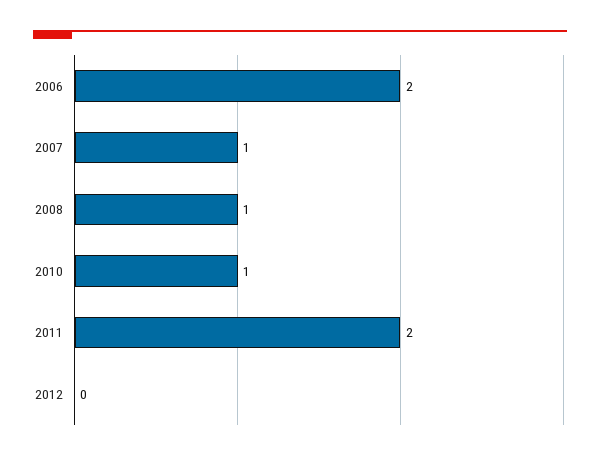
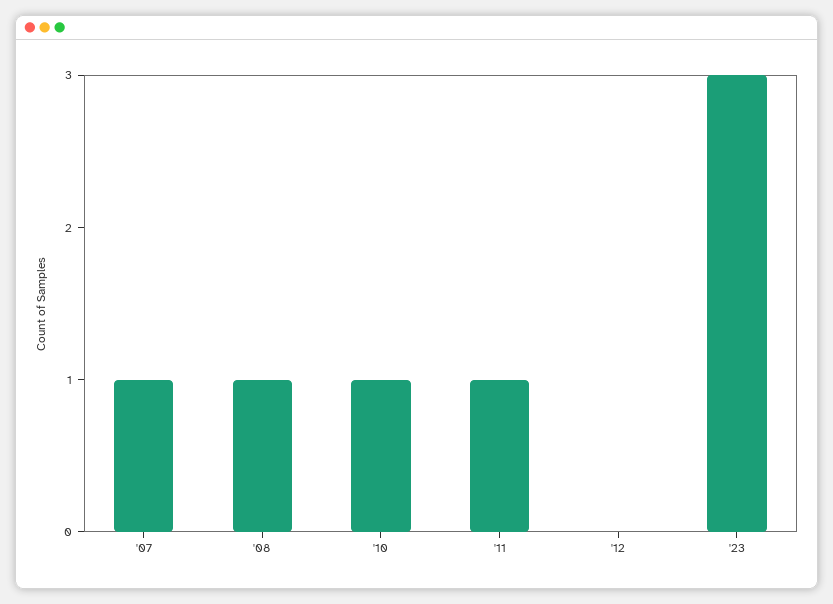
2006: 2 -> none
2011: 2 -> 1
'23: none -> 3

